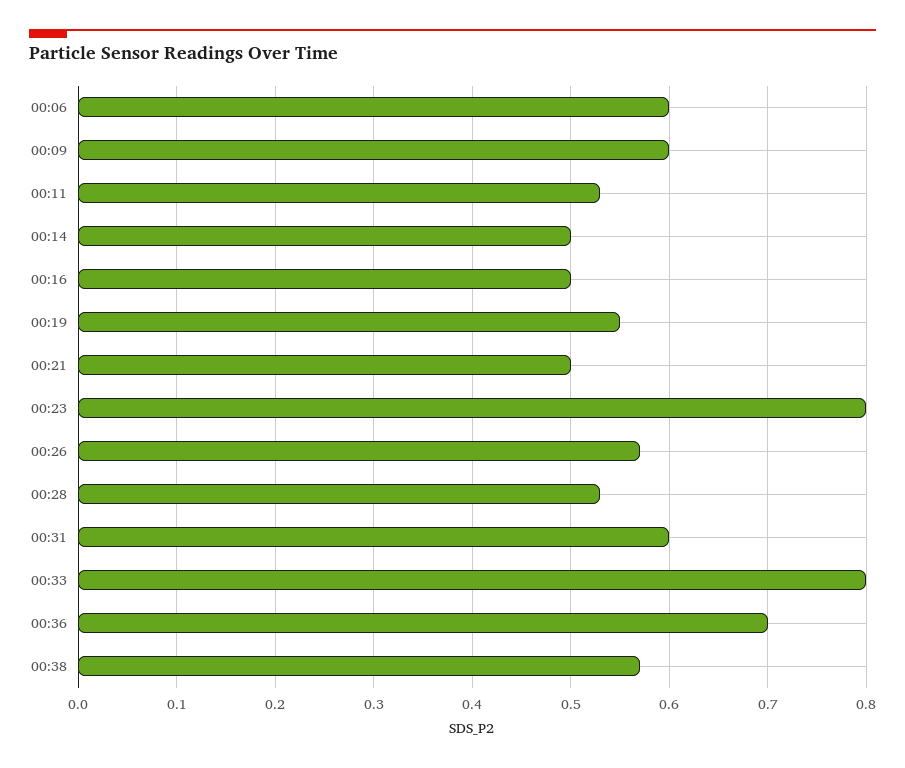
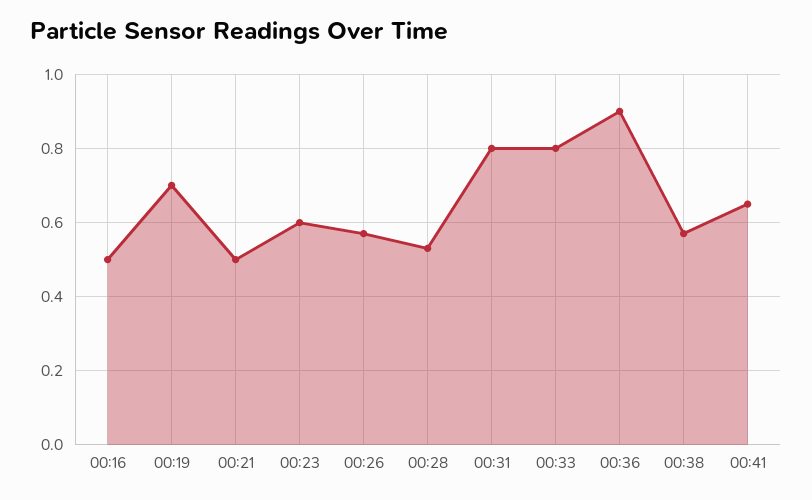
00:06: 0.6 -> none
00:09: 0.6 -> none
00:11: 0.53 -> none
00:14: 0.5 -> none
00:19: 0.55 -> 0.7
00:23: 0.8 -> 0.6
00:31: 0.6 -> 0.8
00:36: 0.7 -> 0.9
00:41: none -> 0.65

